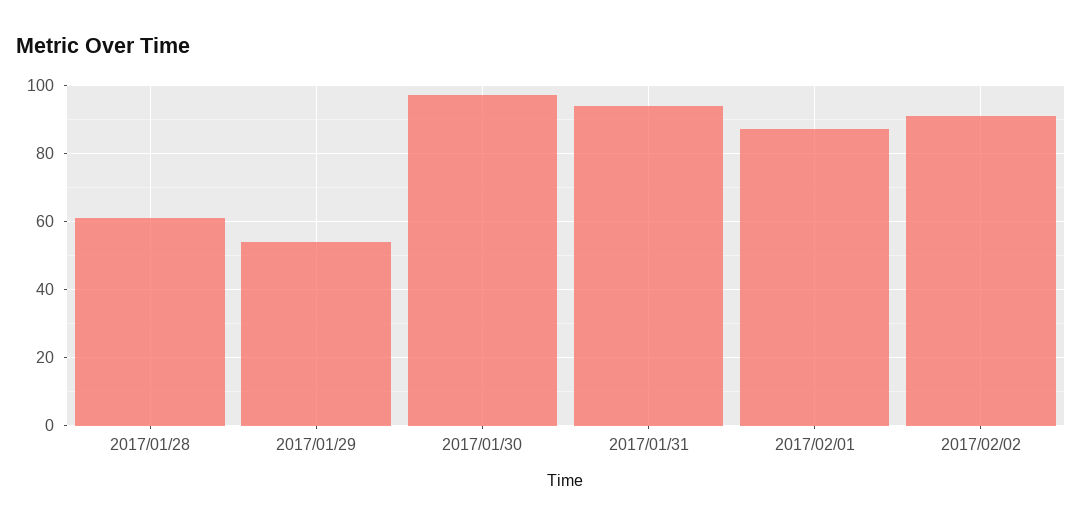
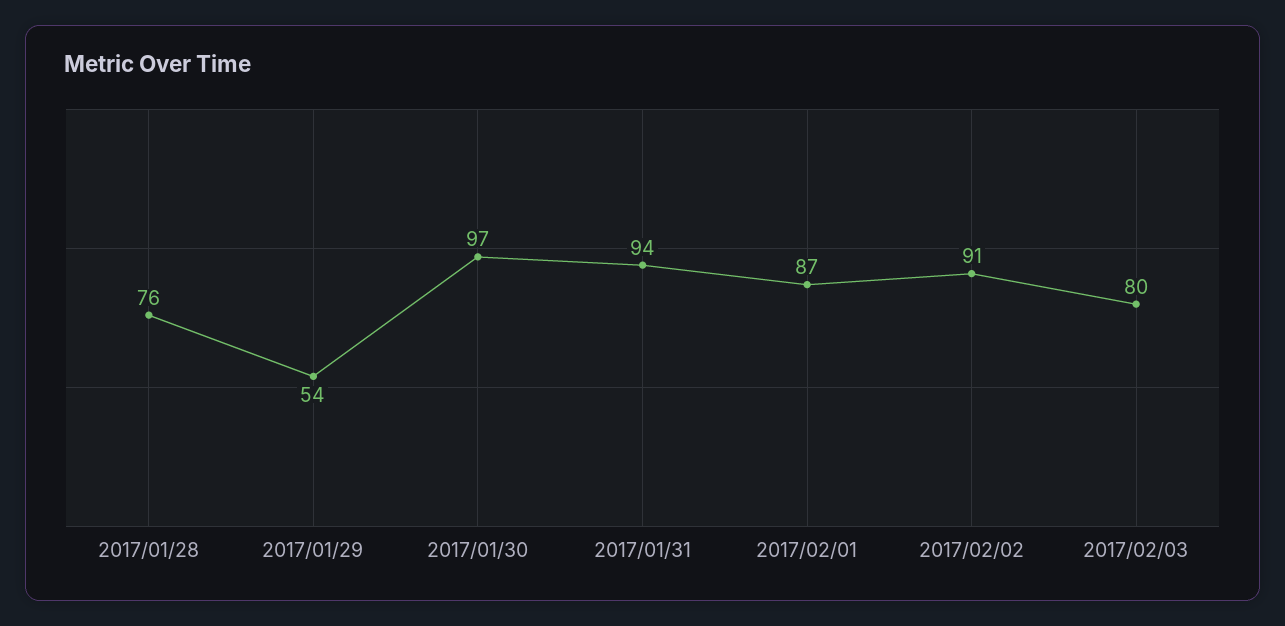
2017/01/28: 60 -> 76
2017/02/03: none -> 80

